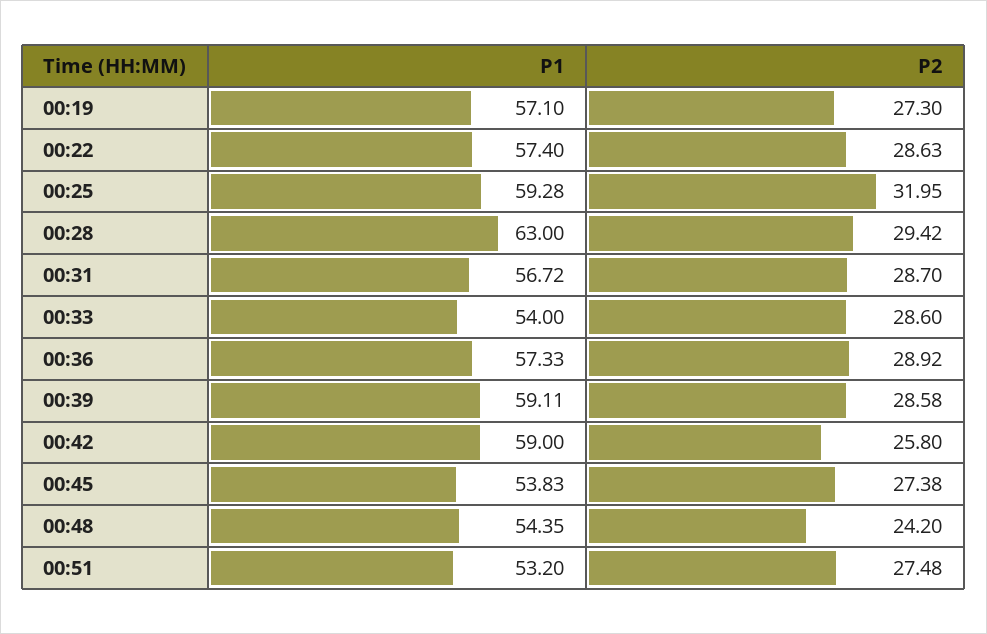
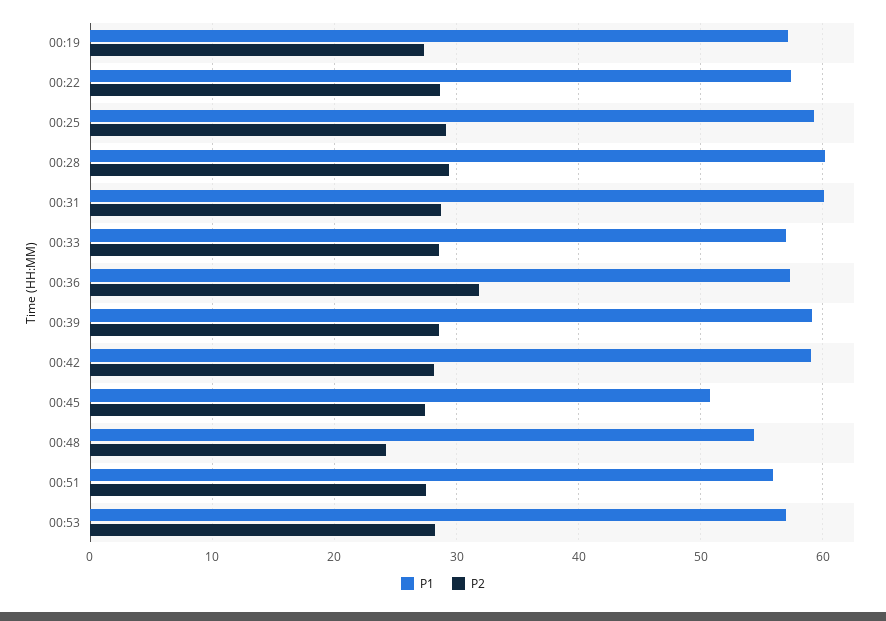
P2, 00:25: 31.95 -> 29
P1, 00:28: 63 -> 60
P1, 00:31: 56.72 -> 60
P1, 00:33: 54 -> 57
P2, 00:36: 28.92 -> 32
P2, 00:42: 25.8 -> 28
P1, 00:45: 53.83 -> 51
P1, 00:51: 53.2 -> 56
P1, 00:53: none -> 57
P2, 00:53: none -> 28

